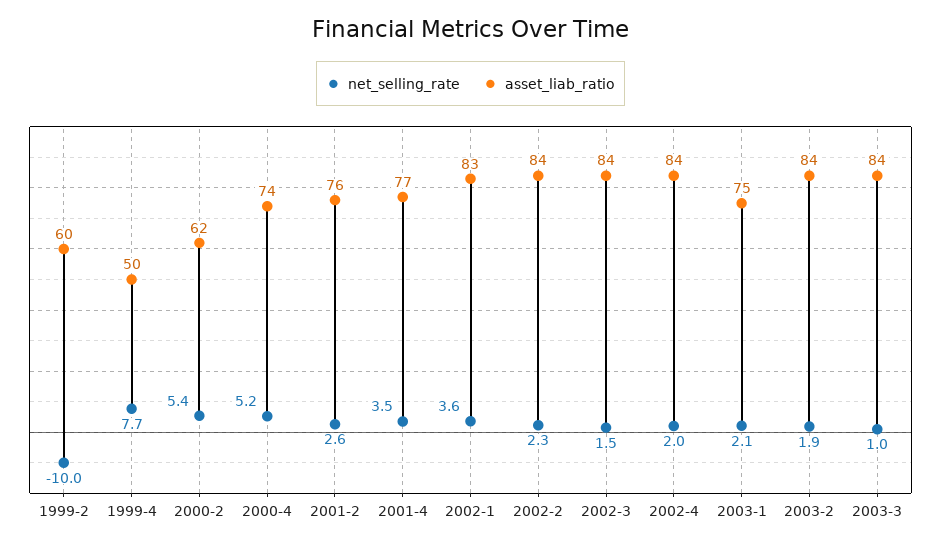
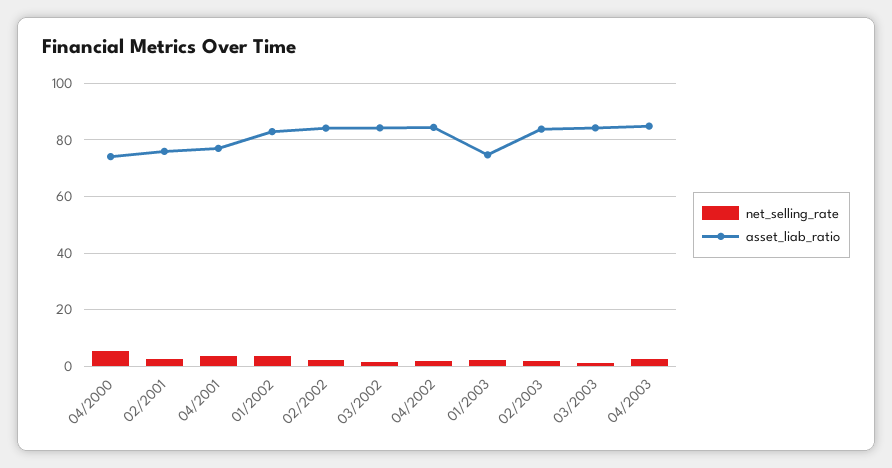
net_selling_rate, 1999-2: -10 -> none
asset_liab_ratio, 1999-2: 60 -> none
net_selling_rate, 1999-4: 7.7 -> none
asset_liab_ratio, 1999-4: 50 -> none
net_selling_rate, 2000-2: 5.4 -> none
asset_liab_ratio, 2000-2: 62 -> none
net_selling_rate, 04/2003: none -> 2.5
asset_liab_ratio, 04/2003: none -> 85

